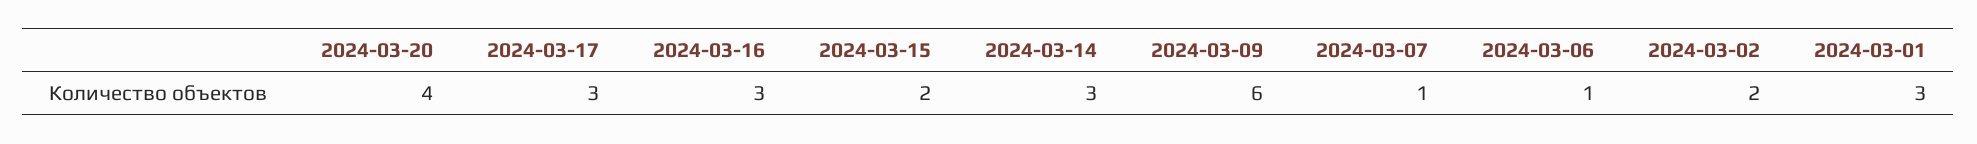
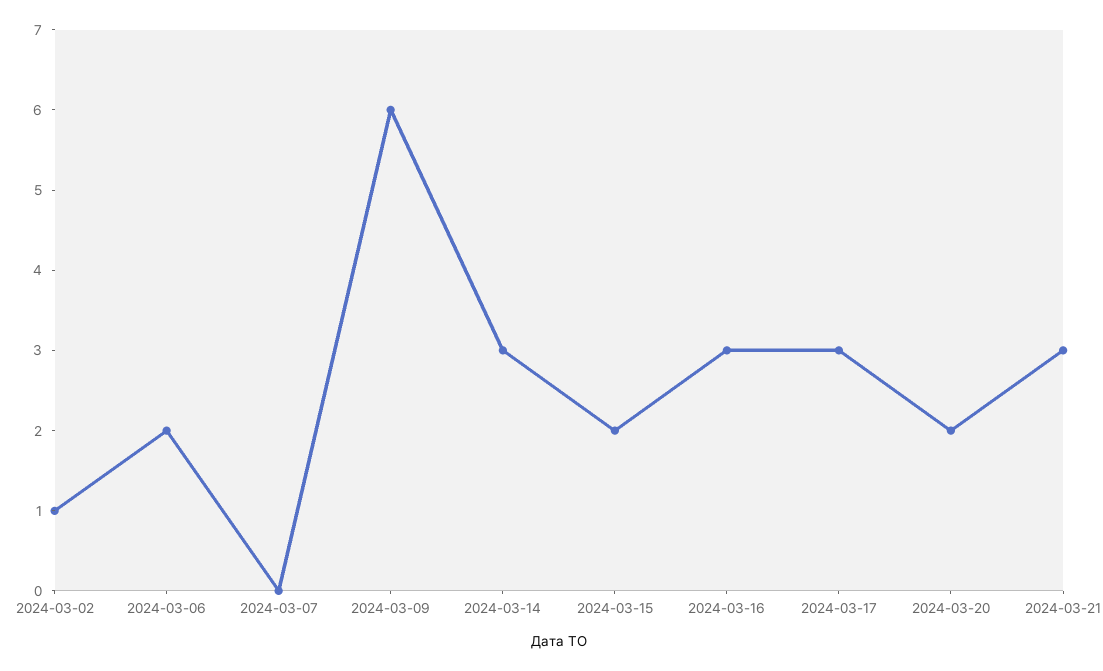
2024-03-20: 4 -> 2
2024-03-07: 1 -> 0
2024-03-06: 1 -> 2
2024-03-02: 2 -> 1
2024-03-01: 3 -> none
2024-03-21: none -> 3

